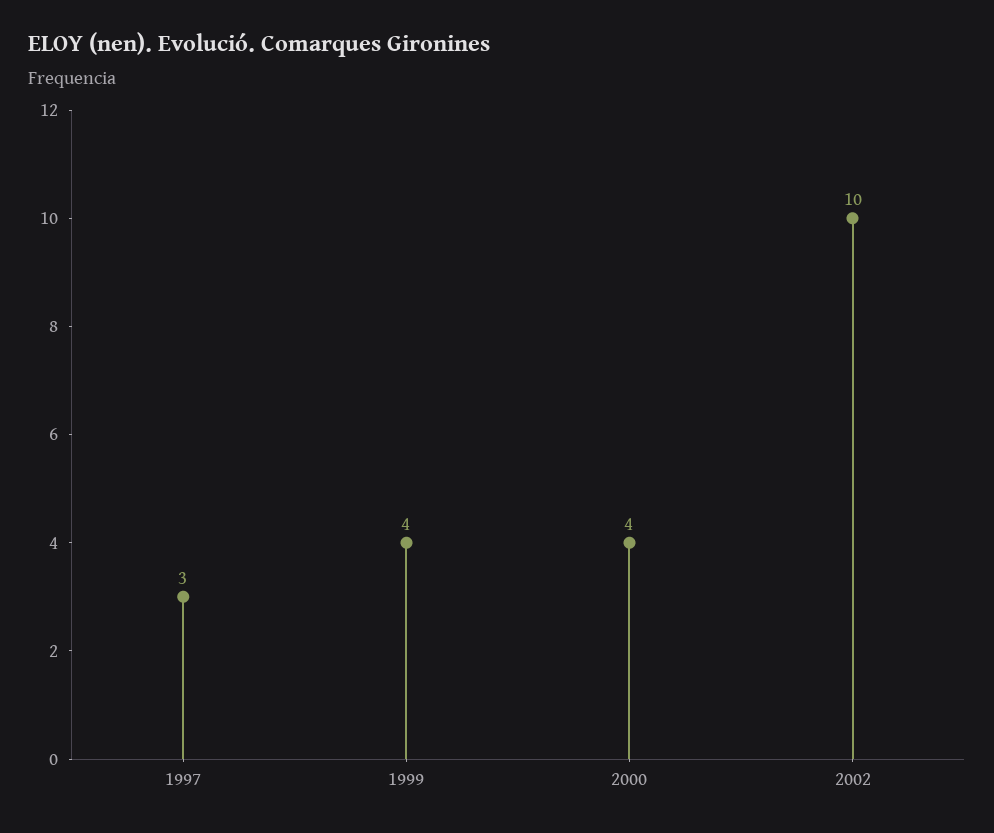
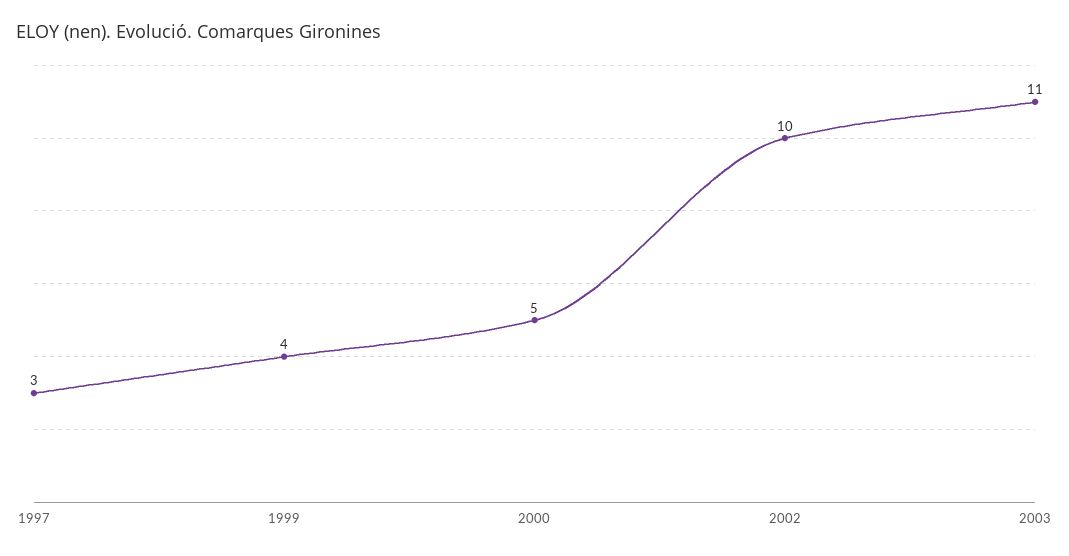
2000: 4 -> 5
2003: none -> 11

